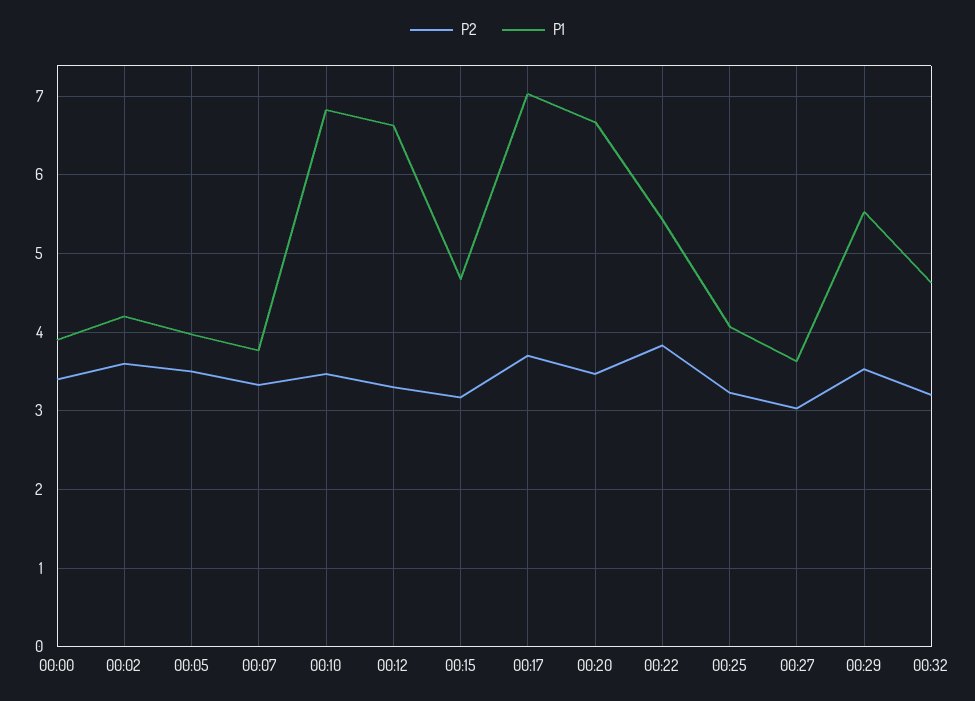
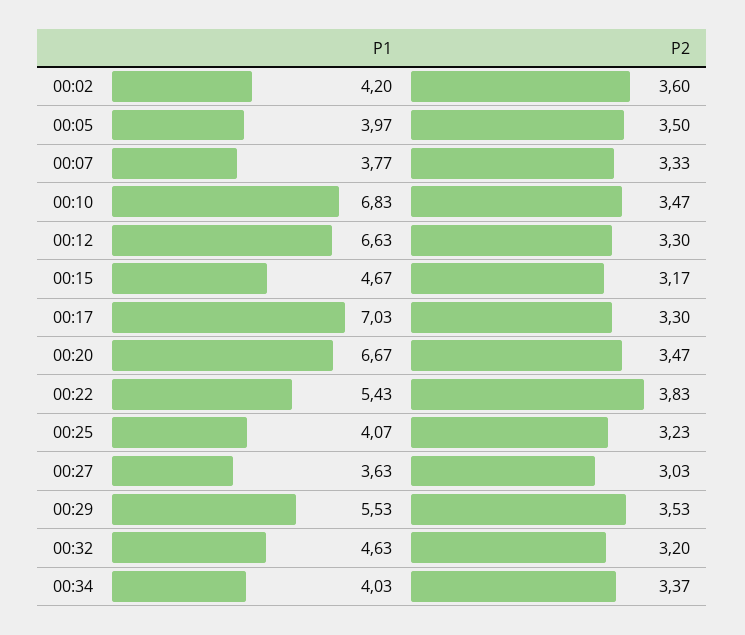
P2, 00:00: 3.4 -> none
P1, 00:00: 3.9 -> none
P2, 00:17: 3.7 -> 3.3
P1, 00:34: none -> 4.03
P2, 00:34: none -> 3.37

